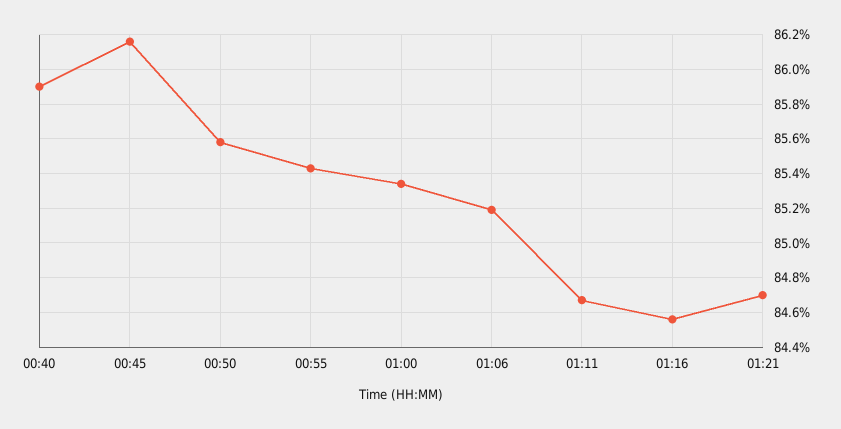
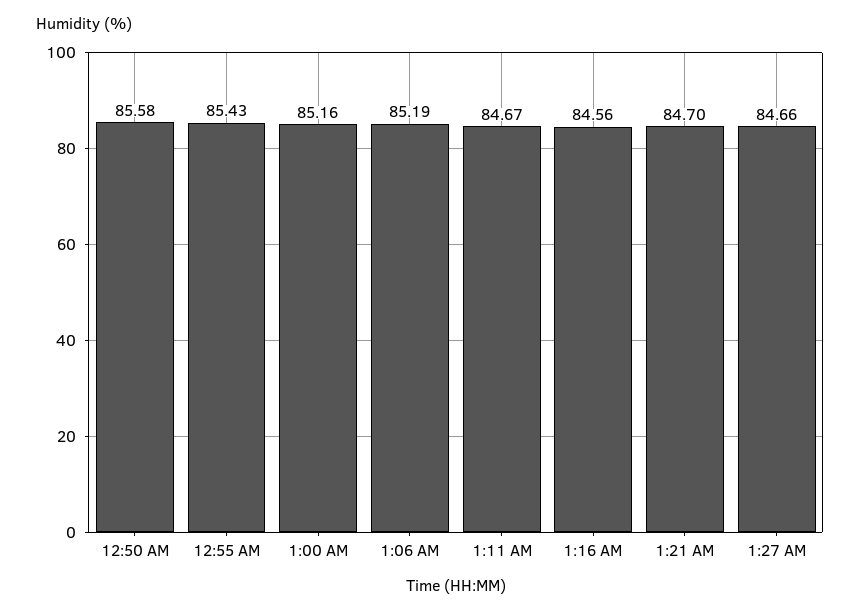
00:40: 85.9 -> none
00:45: 86.15 -> none
01:00: 85.35 -> 85.16
1:27 AM: none -> 84.66

